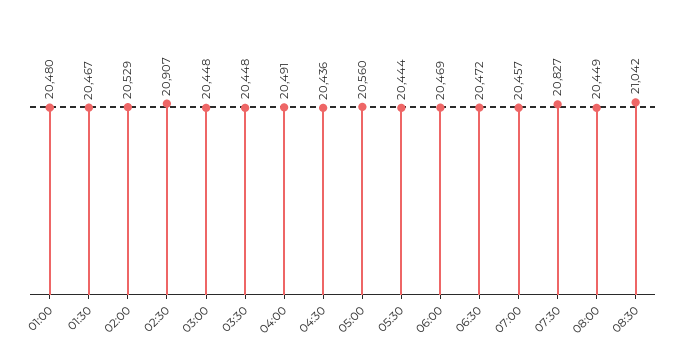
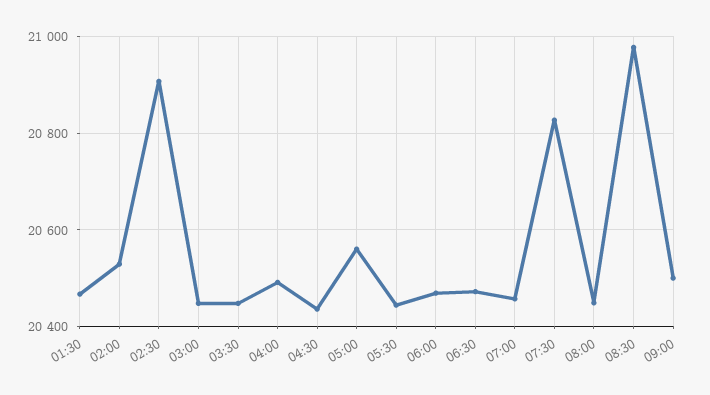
01:00: 20480 -> none
08:30: 21042 -> 20980
09:00: none -> 20500

